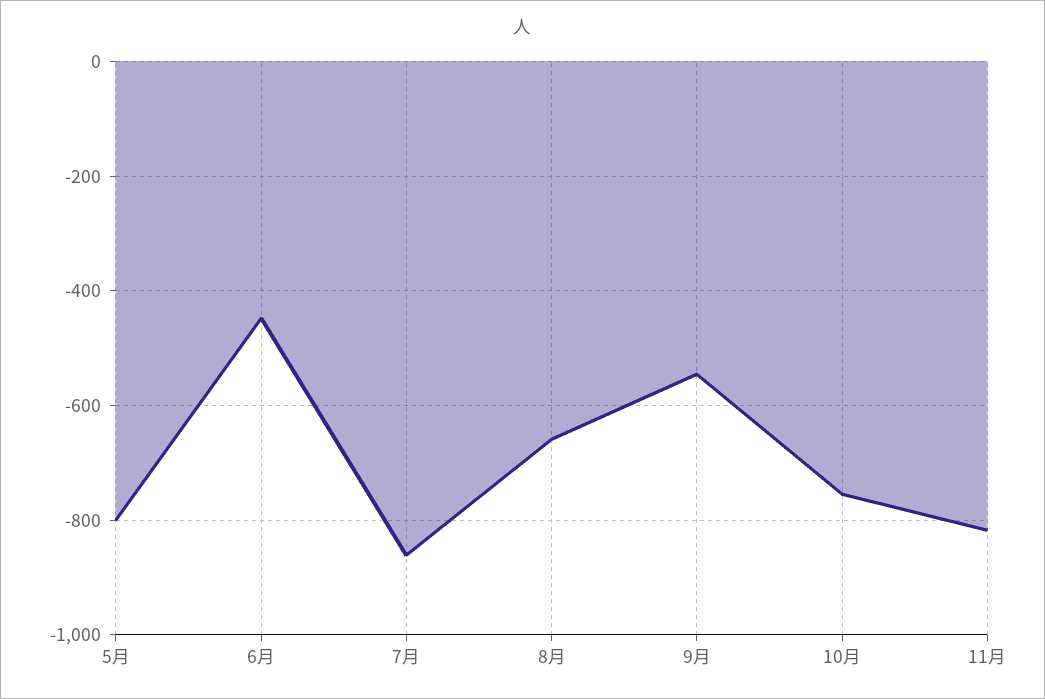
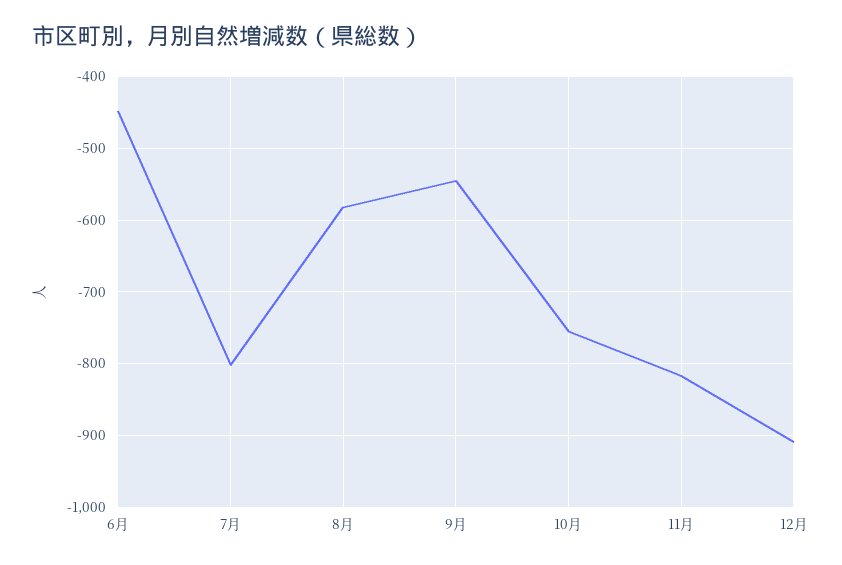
5月: -800 -> none
7月: -860 -> -800
8月: -660 -> -580
12月: none -> -910

